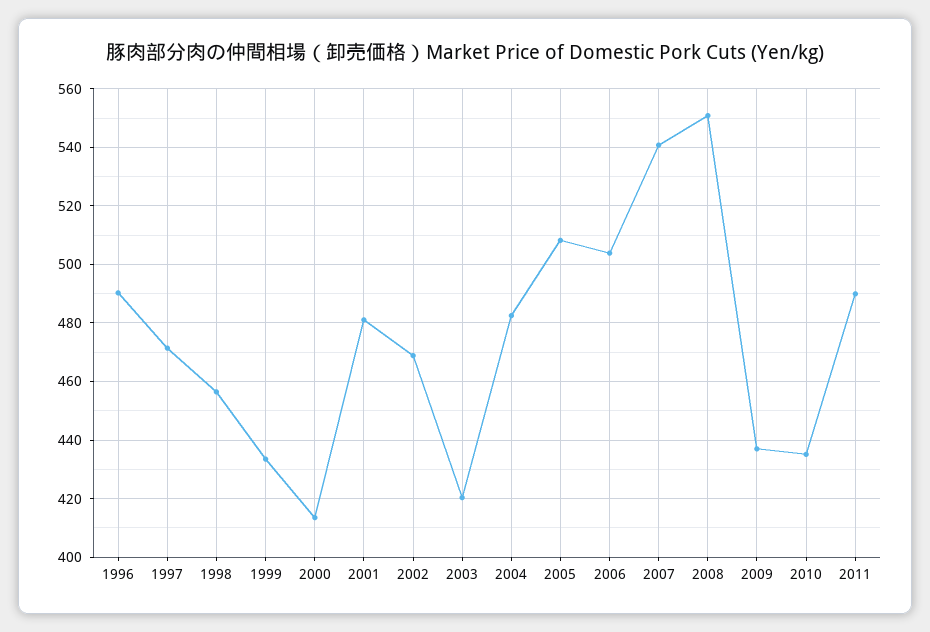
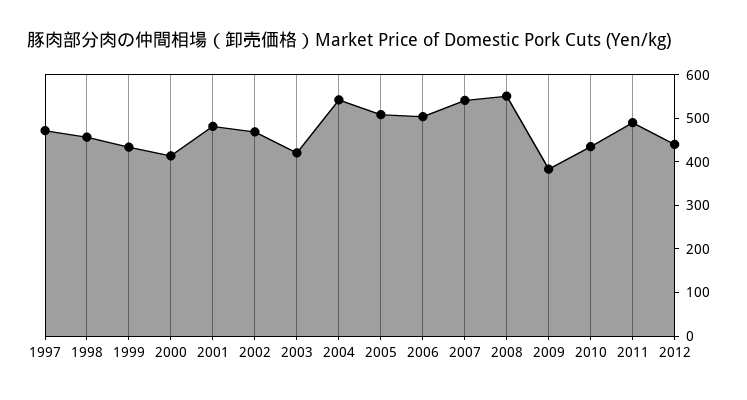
1996: 490 -> none
2004: 482.5 -> 540
2009: 437.5 -> 380
2012: none -> 440

